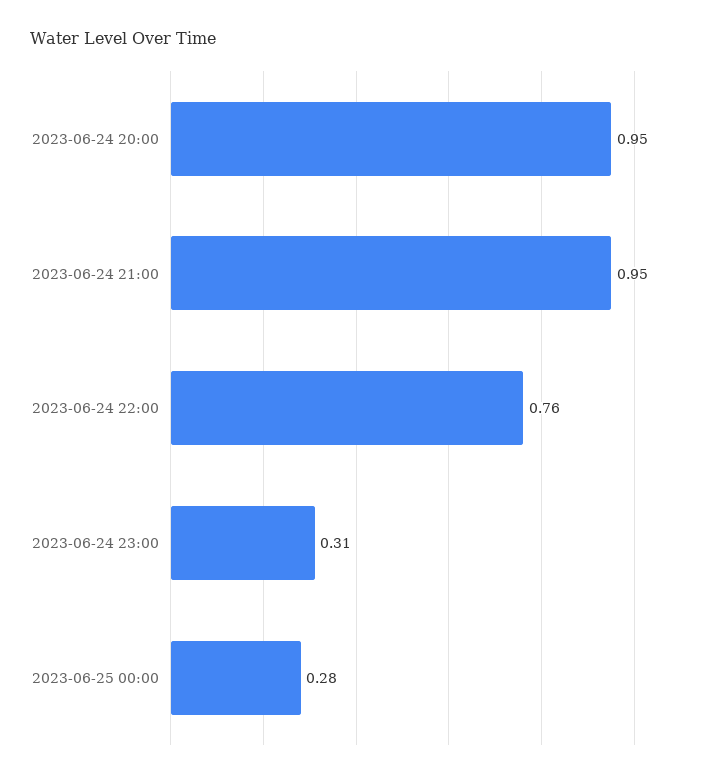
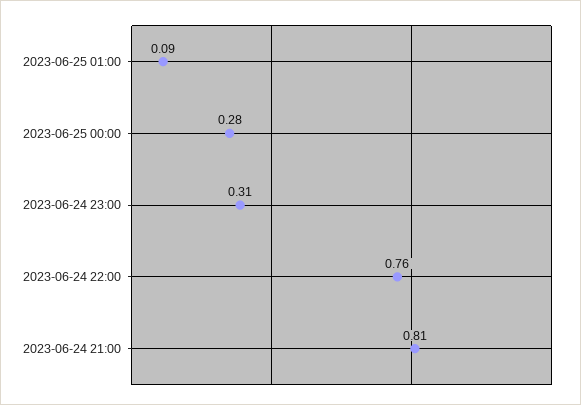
2023-06-24 20:00: 0.95 -> none
2023-06-24 21:00: 0.95 -> 0.81
2023-06-25 01:00: none -> 0.09

